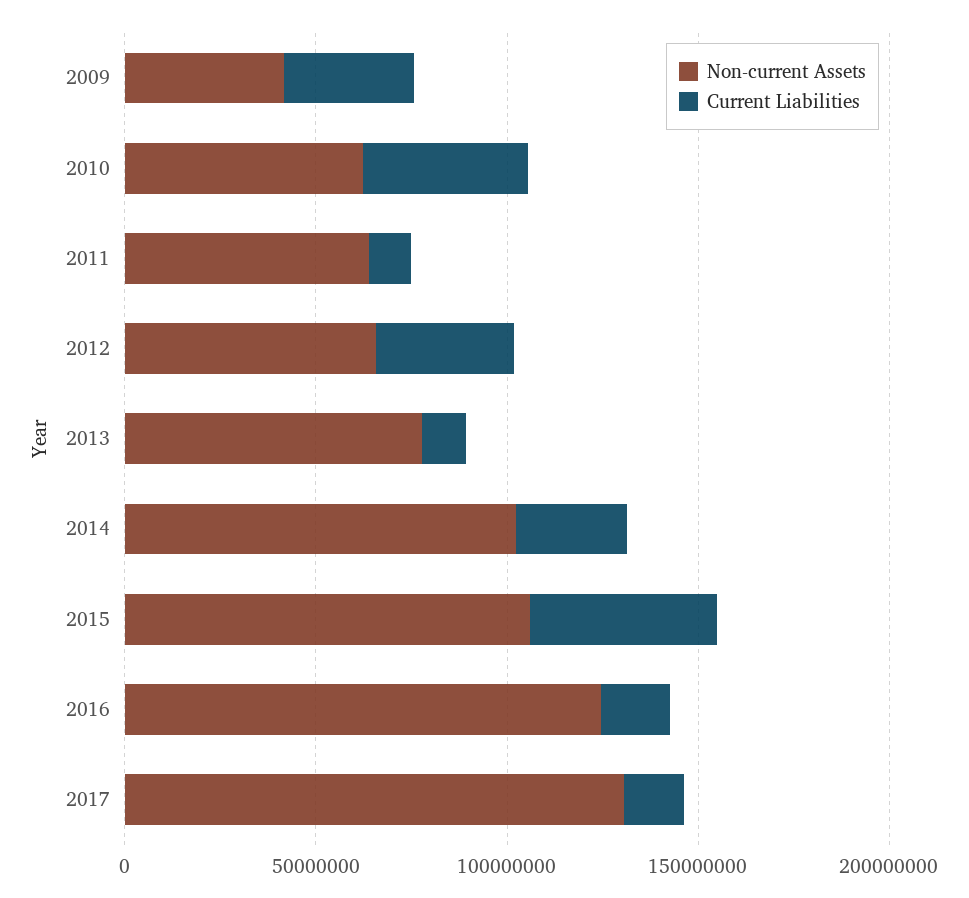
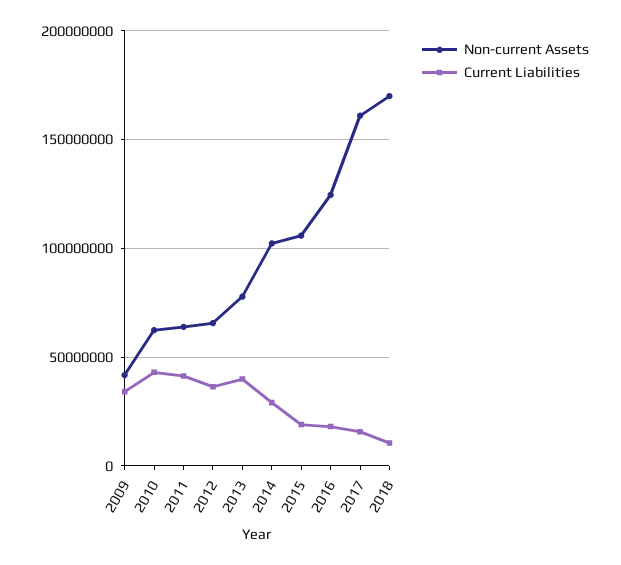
Current Liabilities, 2011: 10000000 -> 40000000
Current Liabilities, 2013: 10000000 -> 40000000
Current Liabilities, 2015: 50000000 -> 20000000
Non-current Assets, 2017: 130000000 -> 160000000
Non-current Assets, 2018: none -> 170000000
Current Liabilities, 2018: none -> 10000000

